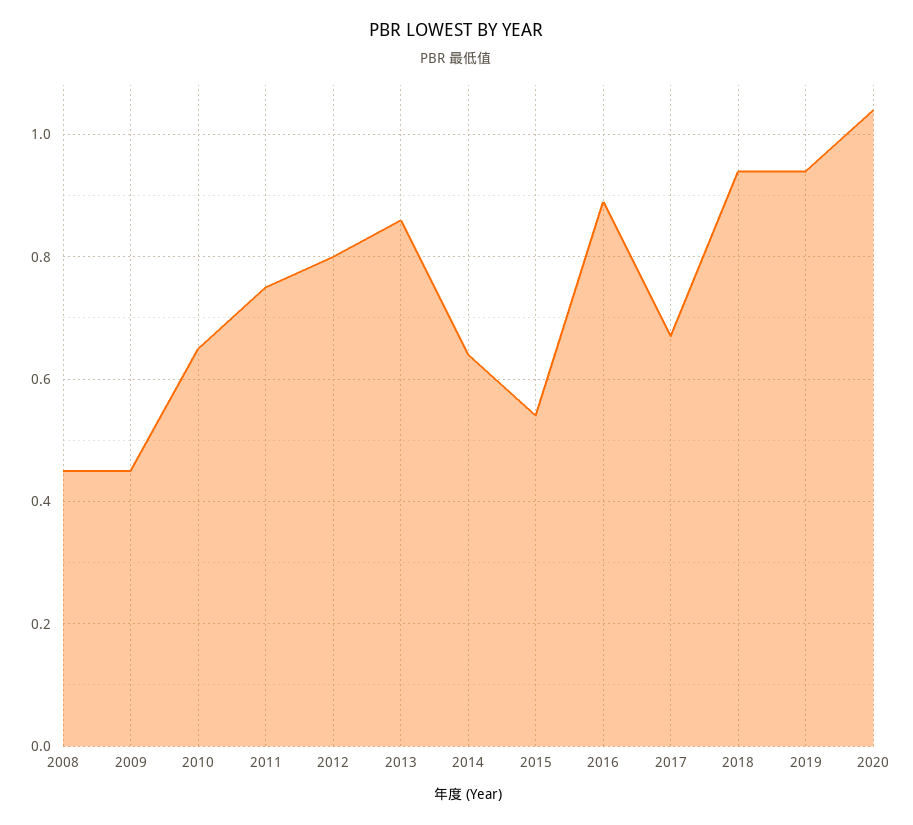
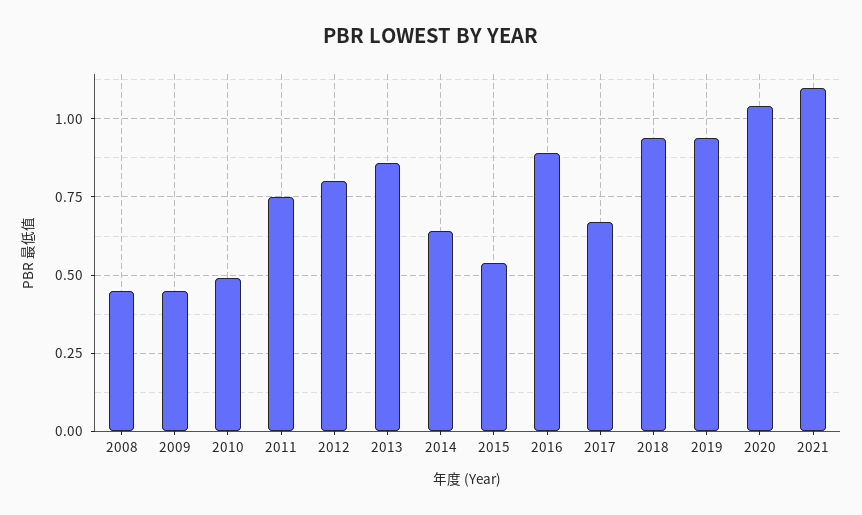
2010: 0.65 -> 0.5
2021: none -> 1.1

